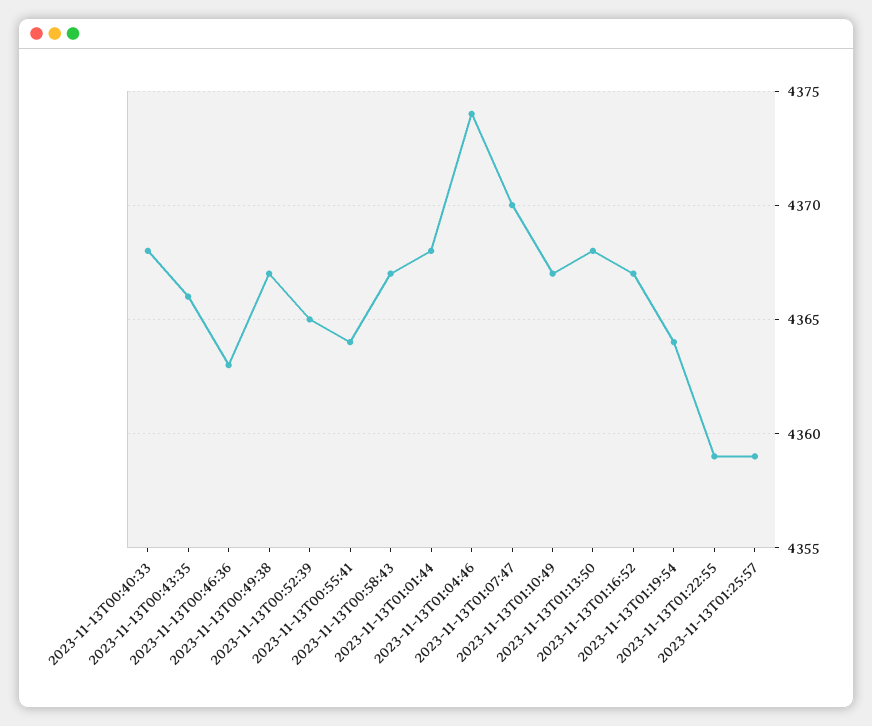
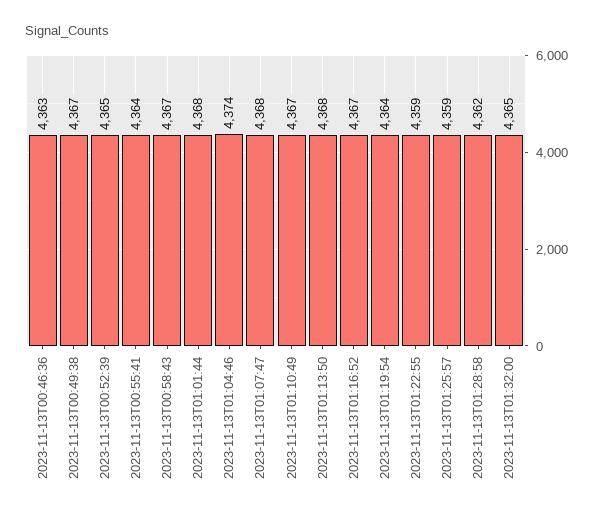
2023-11-13T00:40:33: 4368 -> none
2023-11-13T00:43:35: 4366 -> none
2023-11-13T01:07:47: 4370 -> 4368
2023-11-13T01:28:58: none -> 4362
2023-11-13T01:32:00: none -> 4365

